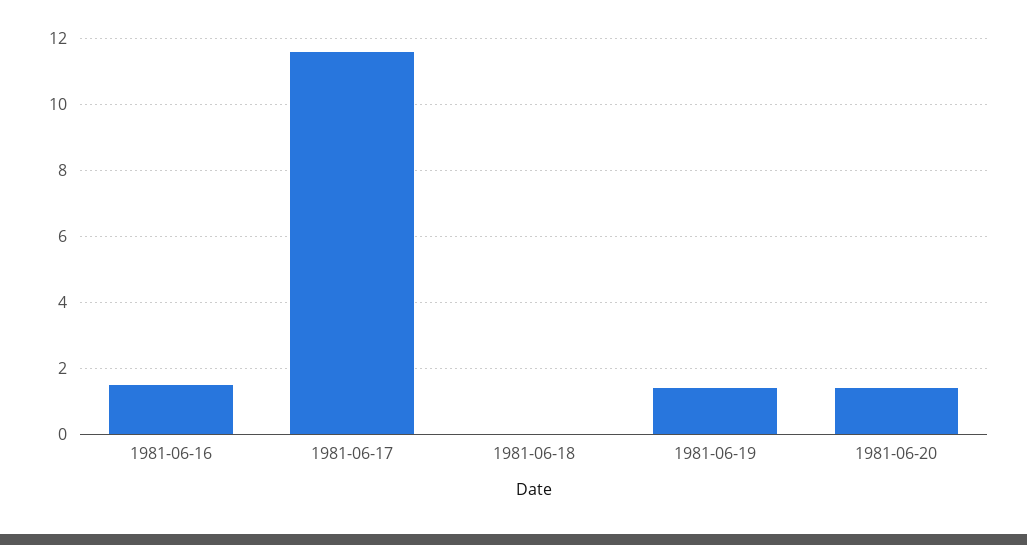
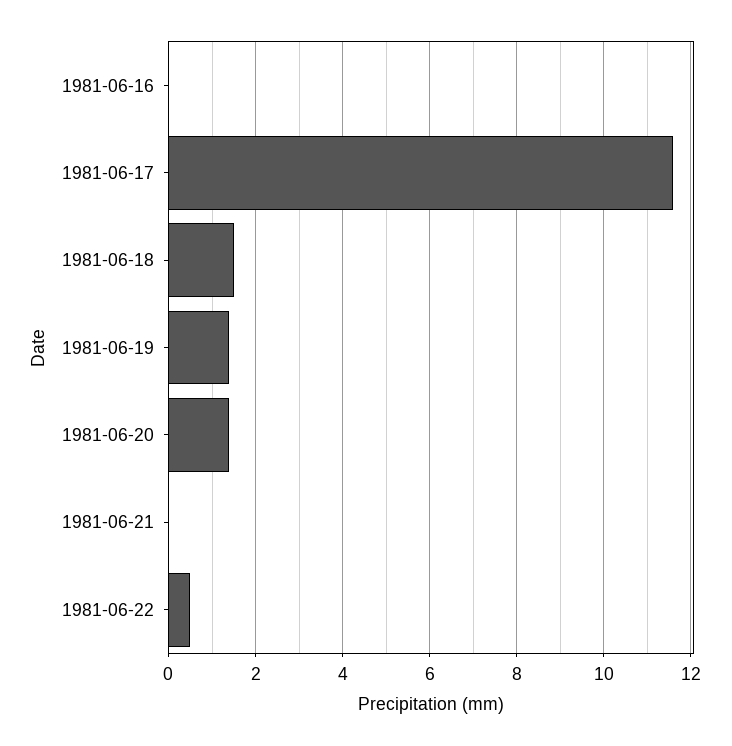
1981-06-16: 1.5 -> 0
1981-06-18: 0 -> 1.5
1981-06-21: none -> 0
1981-06-22: none -> 0.5

